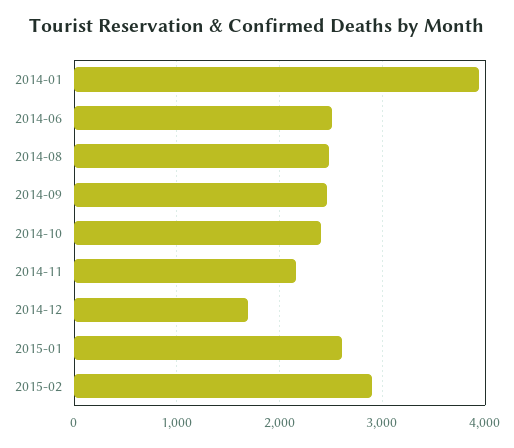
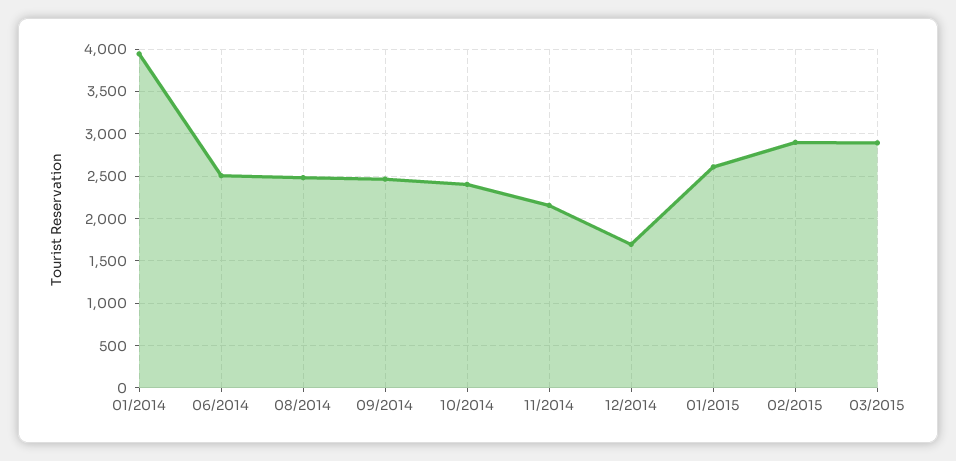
03/2015: none -> 2900

